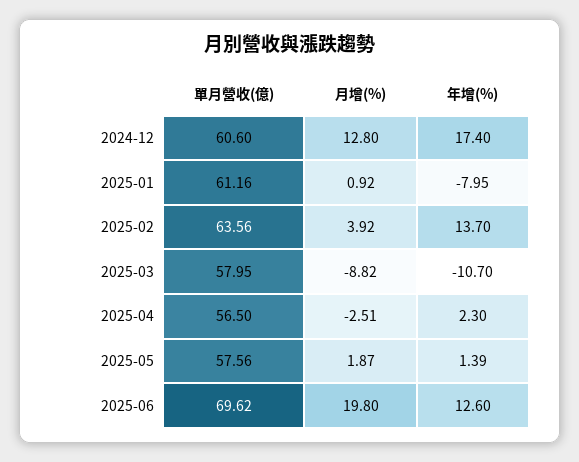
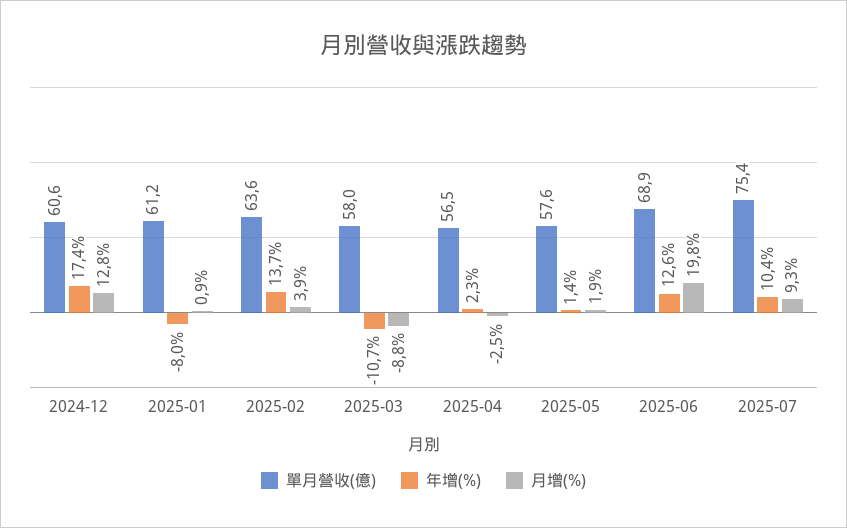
單月營收(億), 2025-06: 69.62 -> 68.9
單月營收(億), 2025-07: none -> 75.4
年增(%), 2025-07: none -> 10.4
月增(%), 2025-07: none -> 9.3

